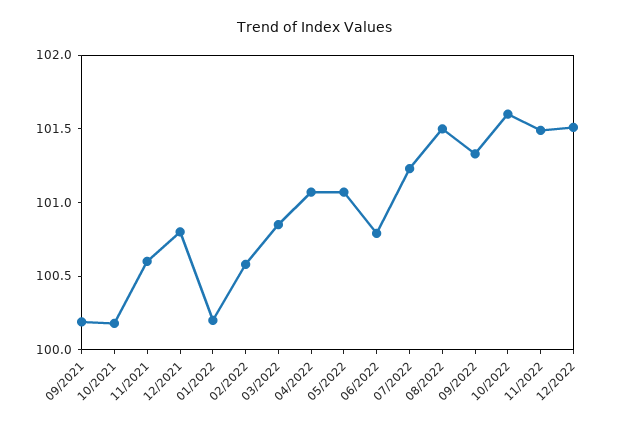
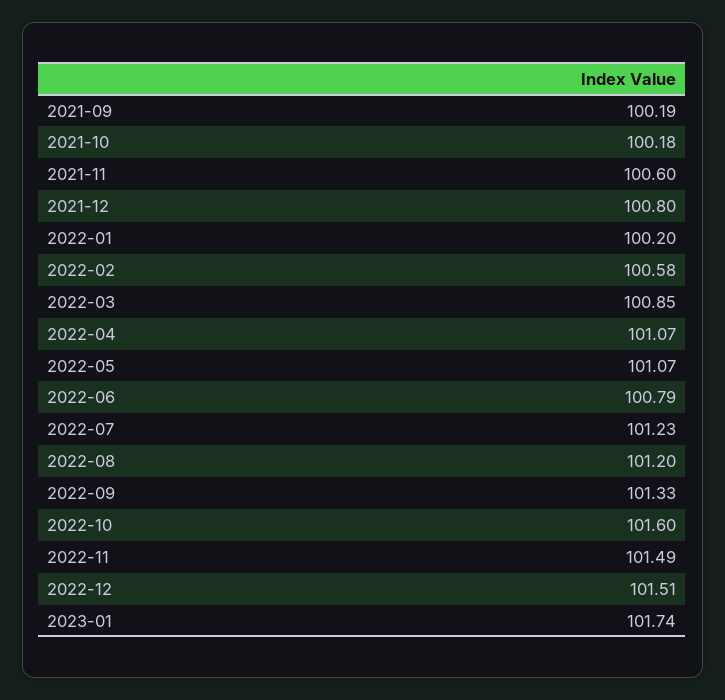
08/2022: 101.5 -> 101.2
2023-01: none -> 101.74

